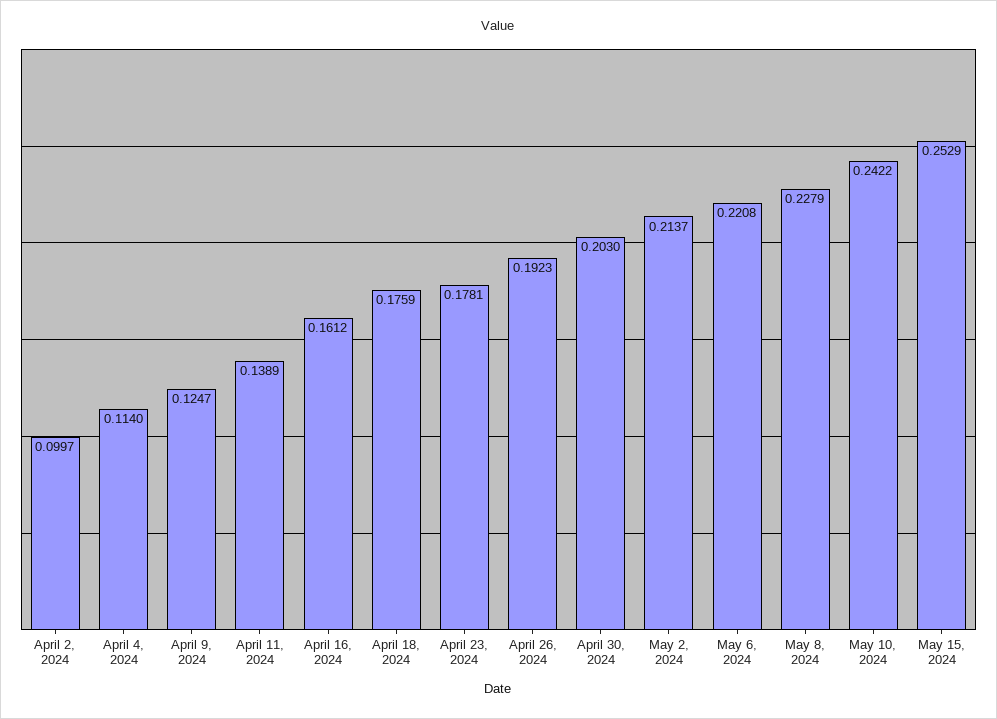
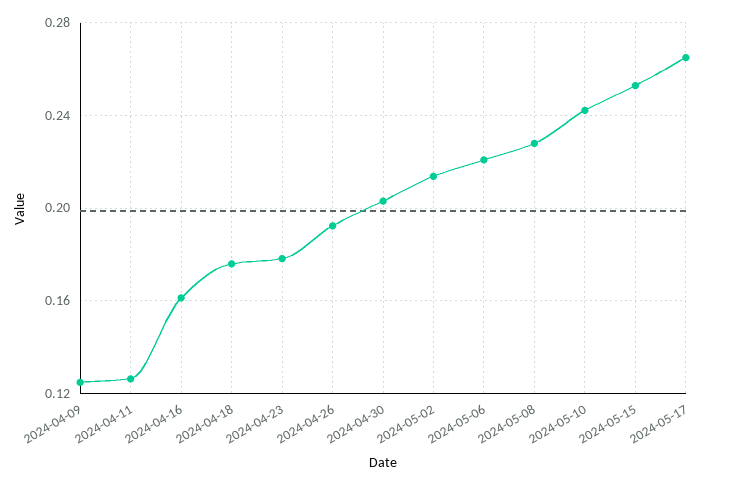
April 2, 2024: 0.0997 -> none
April 4, 2024: 0.114 -> none
April 11, 2024: 0.1389 -> 0.125
2024-05-17: none -> 0.265

